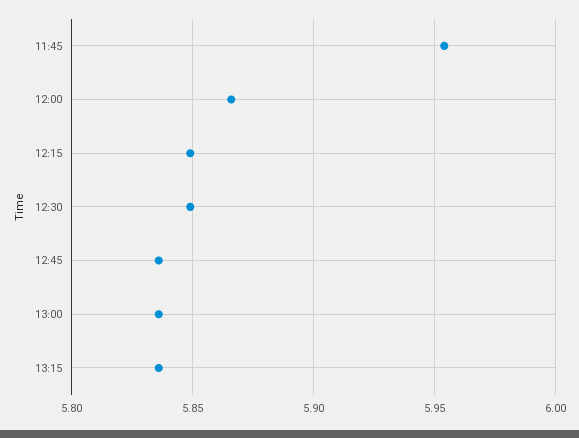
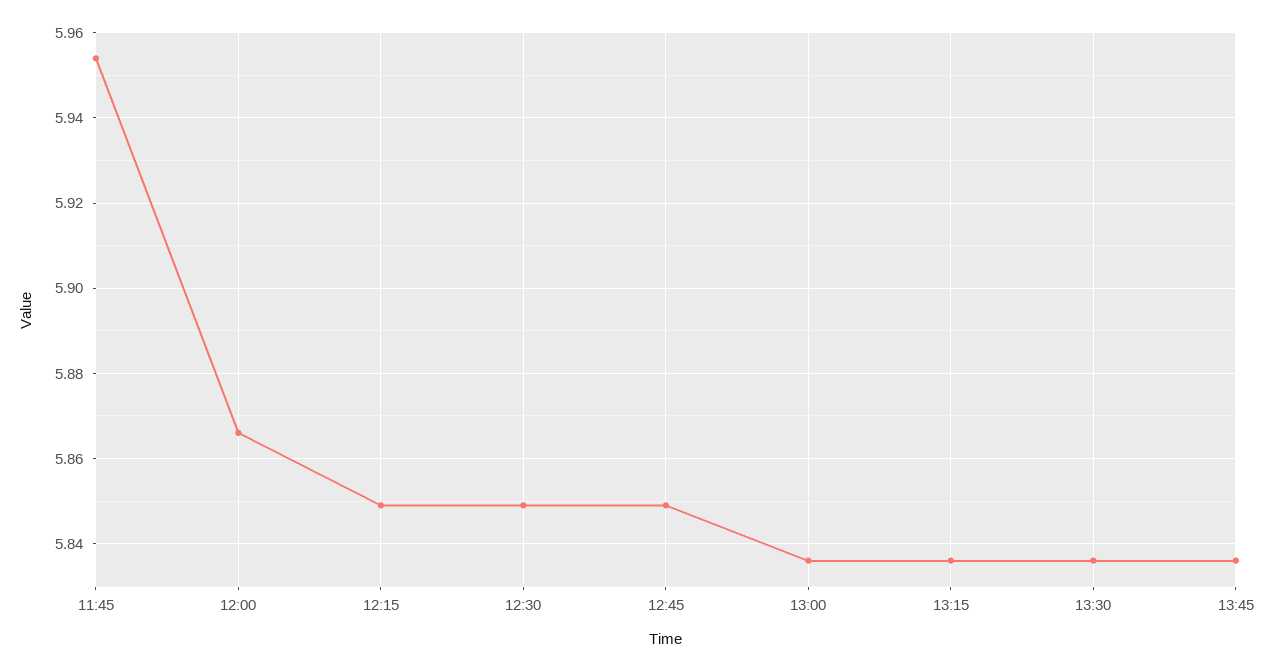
12:45: 5.835 -> 5.85
13:30: none -> 5.835
13:45: none -> 5.835

